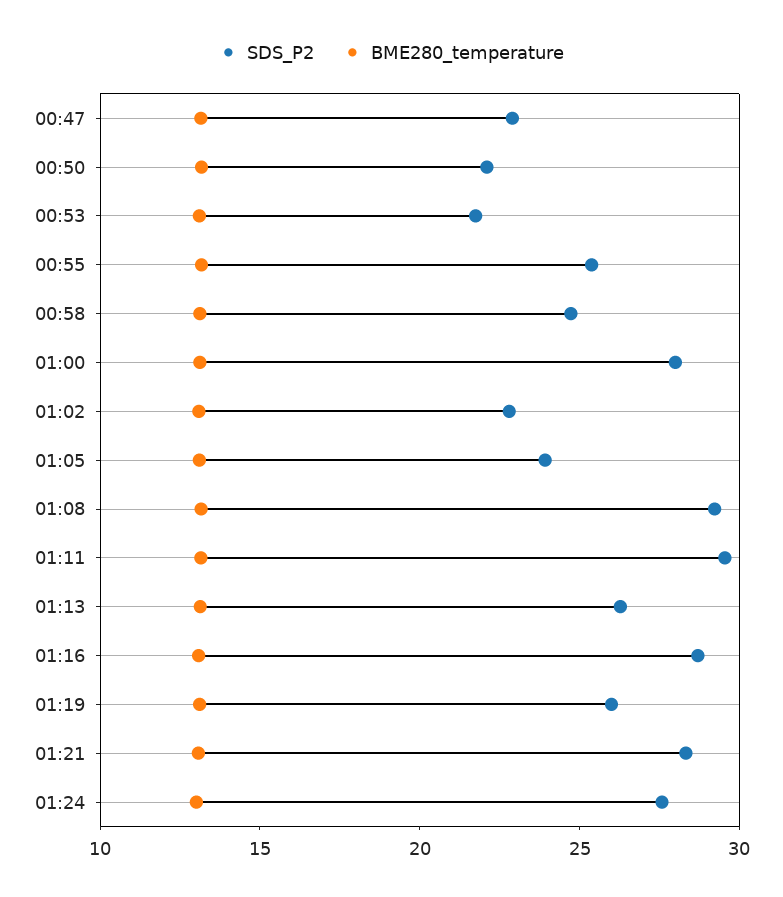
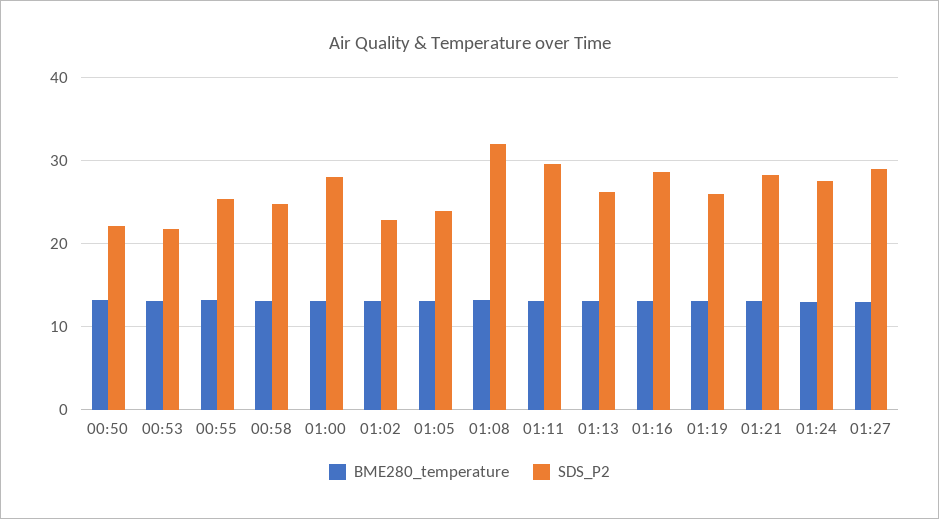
SDS_P2, 00:47: 23 -> none
BME280_temperature, 00:47: 13 -> none
SDS_P2, 01:08: 29 -> 32
BME280_temperature, 01:27: none -> 13
SDS_P2, 01:27: none -> 29

